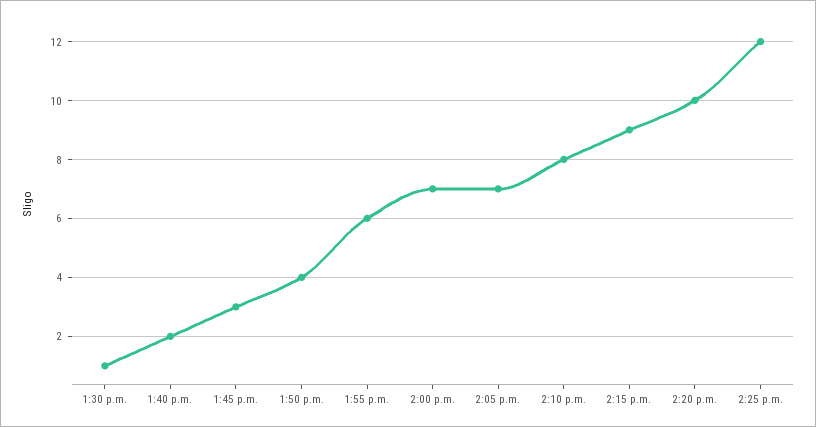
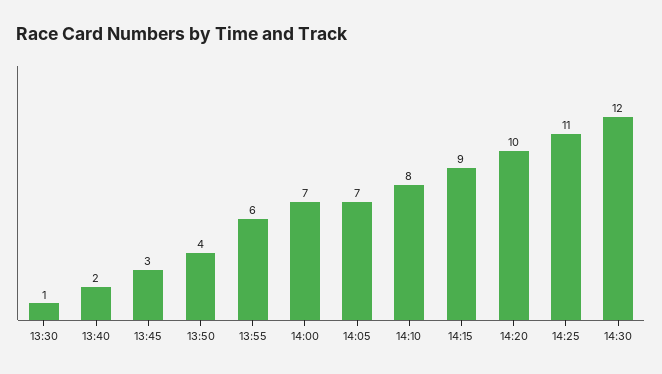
2:25 p.m.: 12 -> 11
14:30: none -> 12

